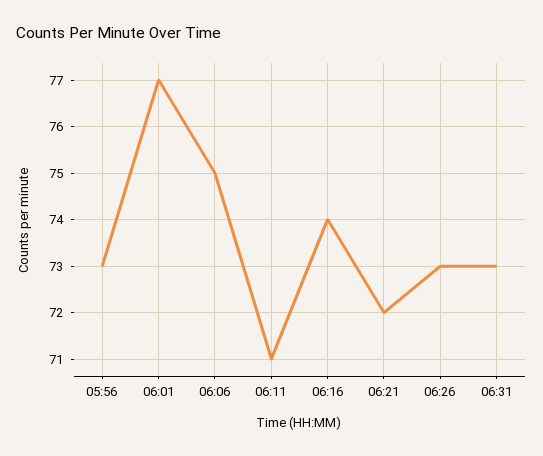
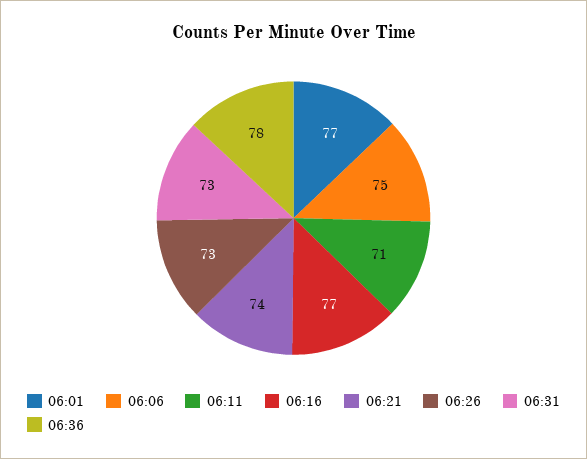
05:56: 73 -> none
06:16: 74 -> 77
06:21: 72 -> 74
06:36: none -> 78

